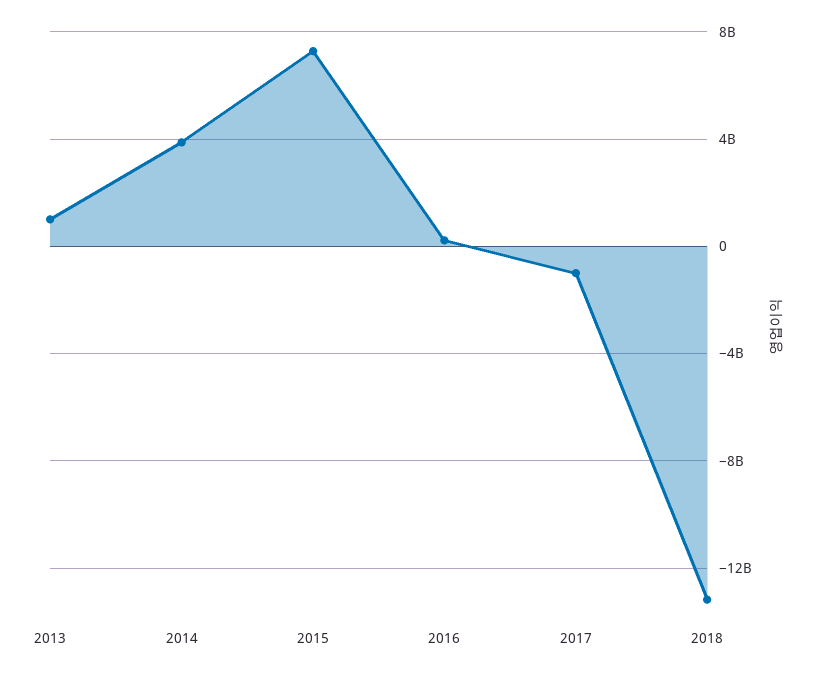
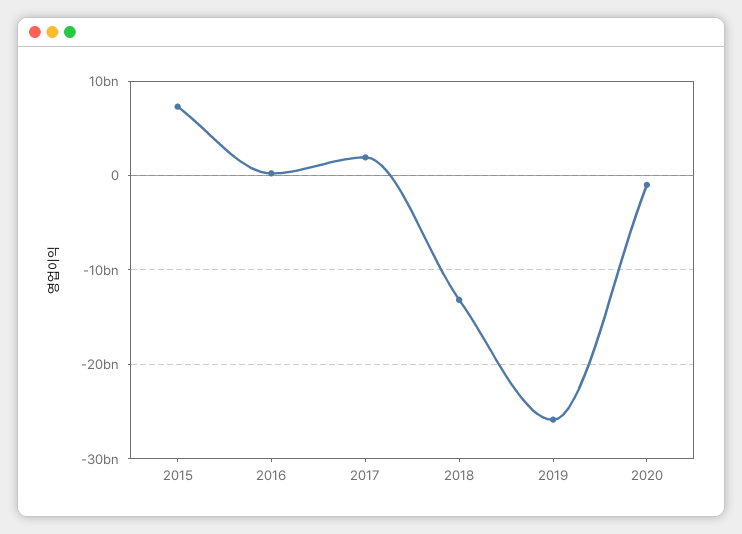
2013: 1000000000 -> none
2014: 4000000000 -> none
2017: -1000000000 -> 2000000000
2019: none -> -26000000000
2020: none -> -1000000000

